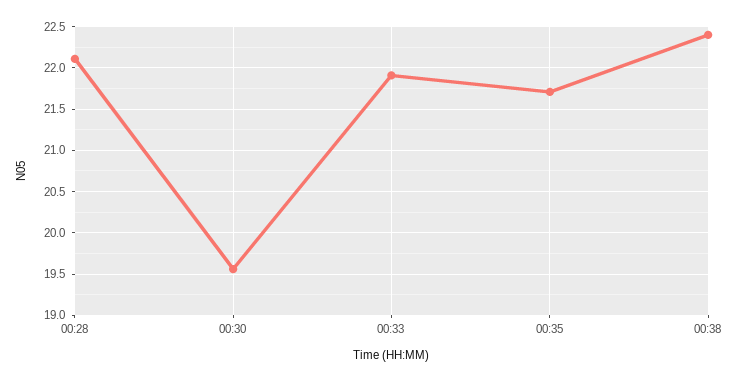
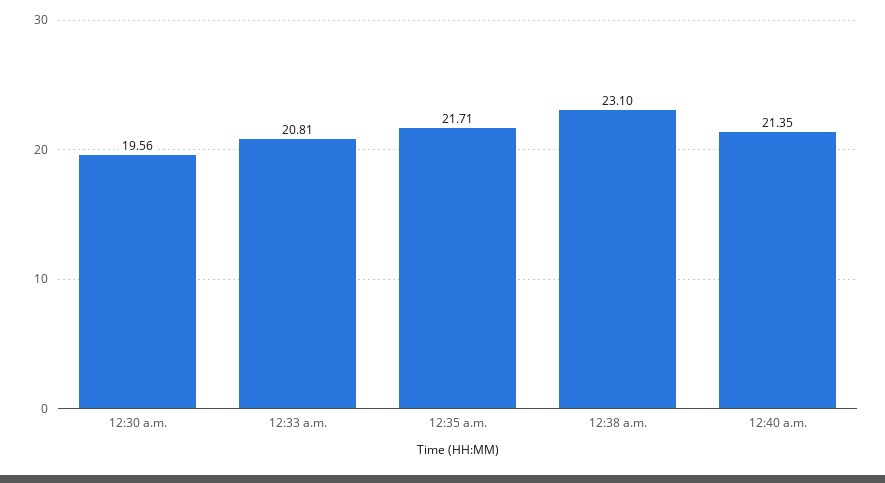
00:28: 22.1 -> none
00:33: 21.9 -> 20.81
00:38: 22.4 -> 23.1
12:40 a.m.: none -> 21.35

